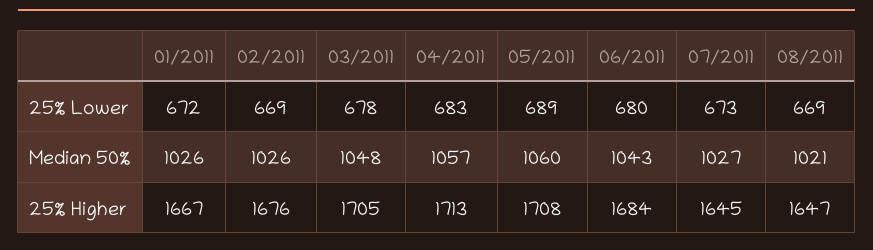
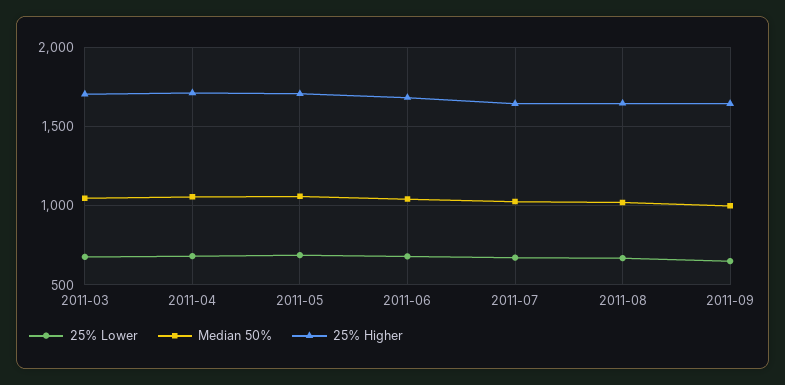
25% Lower, 01/2011: 672 -> none
25% Lower, 02/2011: 669 -> none
Median 50%, 01/2011: 1026 -> none
Median 50%, 02/2011: 1026 -> none
25% Higher, 01/2011: 1667 -> none
25% Higher, 02/2011: 1676 -> none
25% Lower, 2011-09: none -> 650
Median 50%, 2011-09: none -> 1000
25% Higher, 2011-09: none -> 1650

